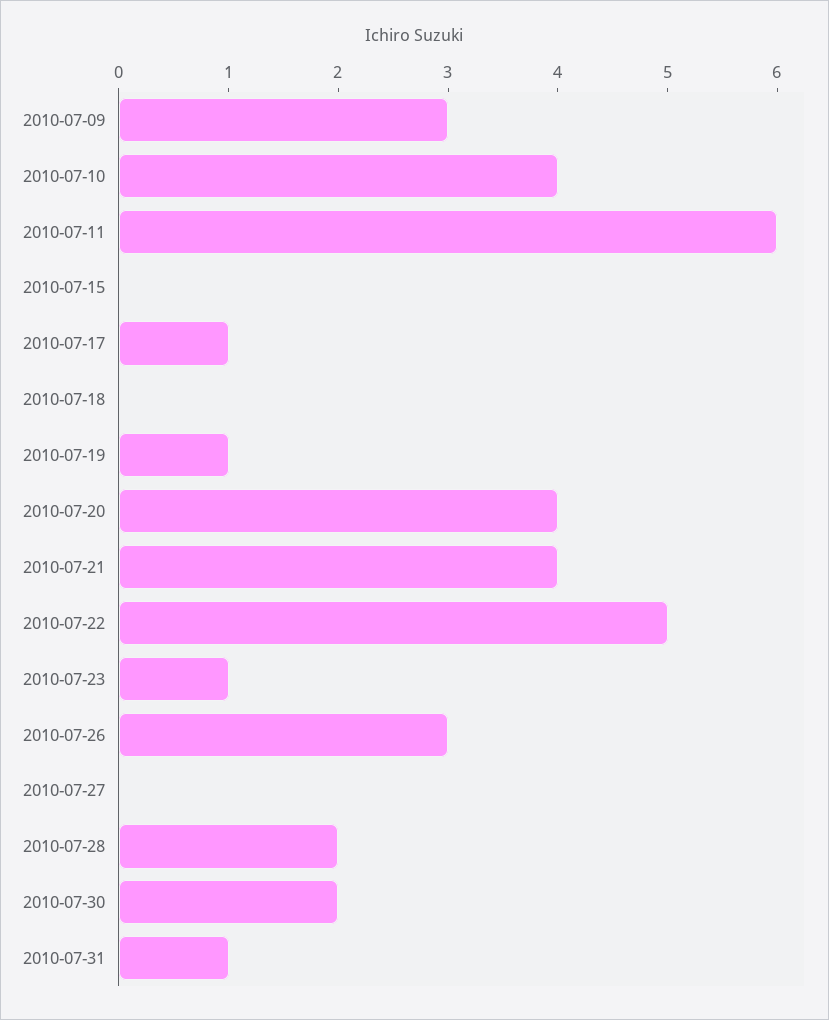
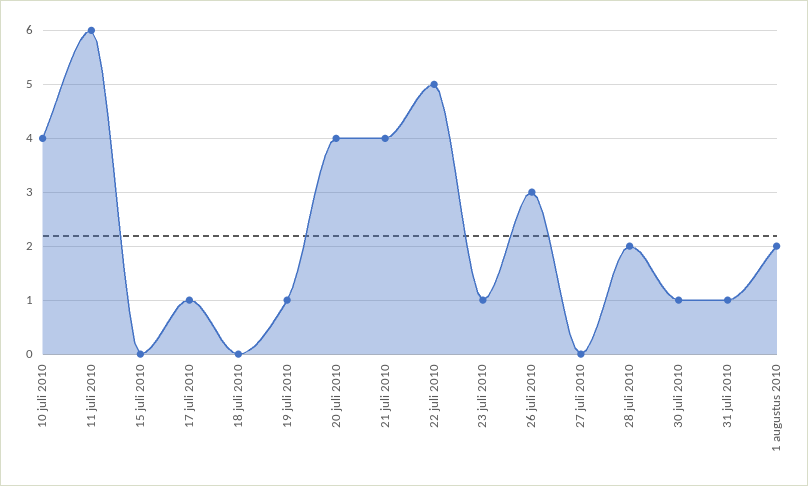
2010-07-09: 3 -> none
2010-07-30: 2 -> 1
1 augustus 2010: none -> 2

